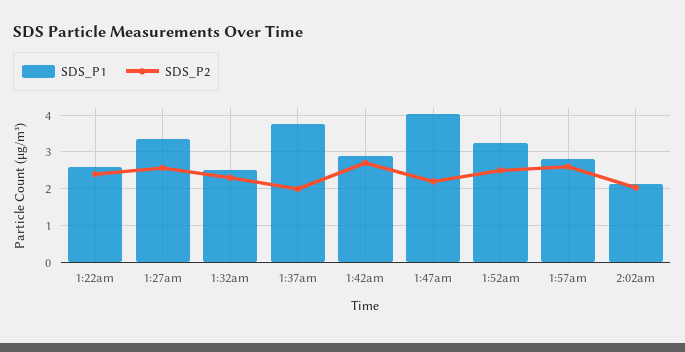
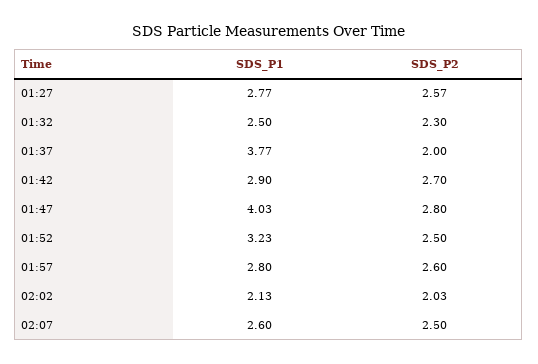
SDS_P1, 1:22am: 2.6 -> none
SDS_P2, 1:22am: 2.4 -> none
SDS_P1, 1:27am: 3.4 -> 2.77
SDS_P2, 1:47am: 2.2 -> 2.8
SDS_P1, 02:07: none -> 2.6
SDS_P2, 02:07: none -> 2.5

